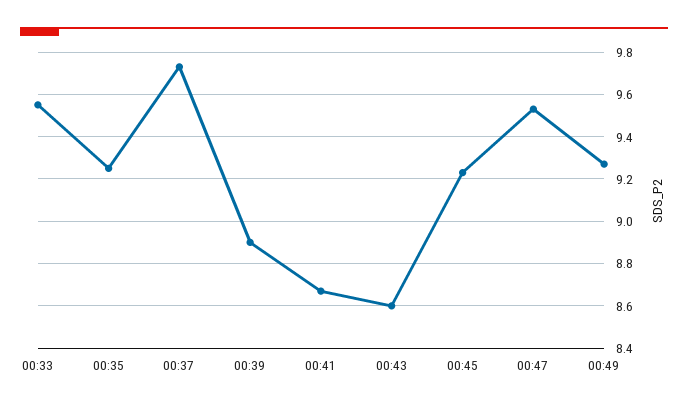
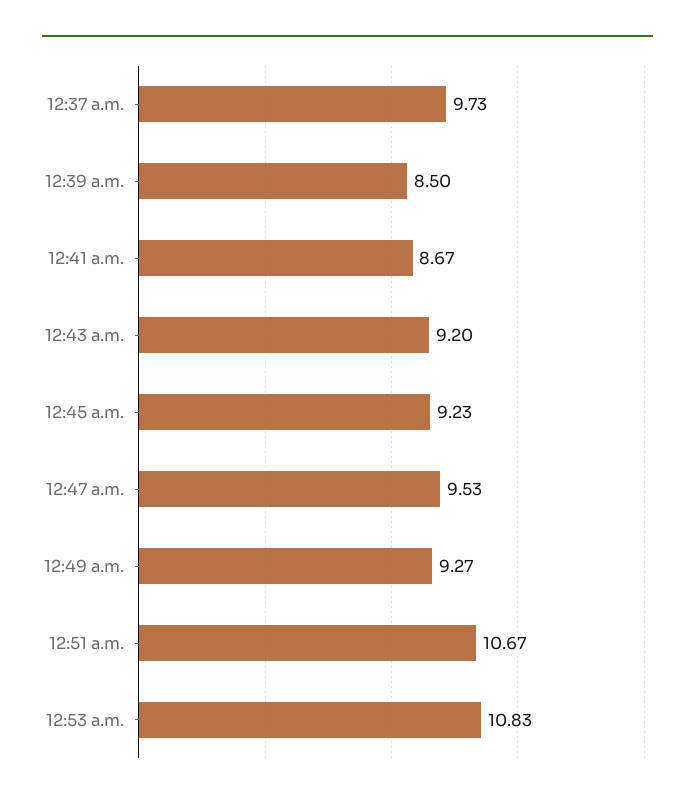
00:33: 9.55 -> none
00:35: 9.25 -> none
00:39: 8.9 -> 8.5
00:43: 8.6 -> 9.2
12:51 a.m.: none -> 10.67
12:53 a.m.: none -> 10.83

